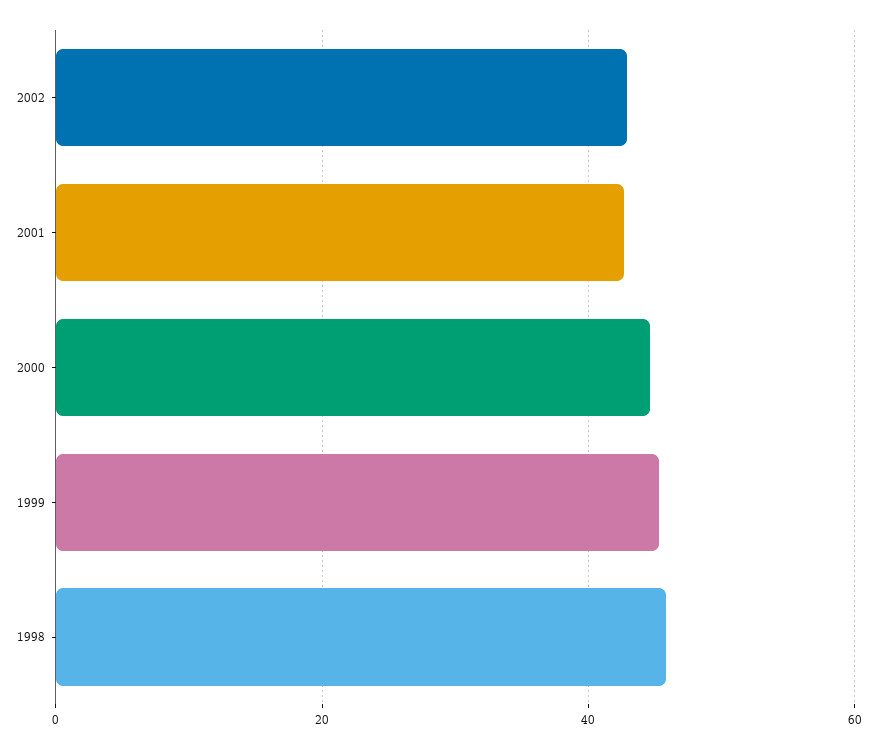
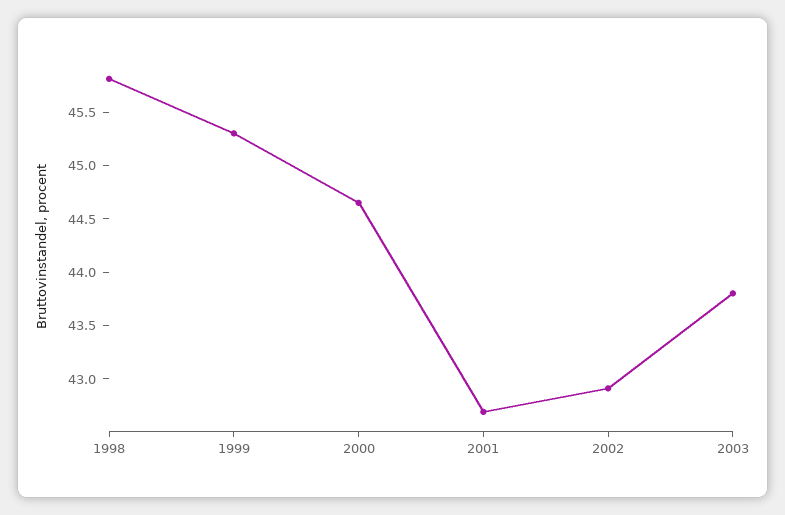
2003: none -> 43.8

